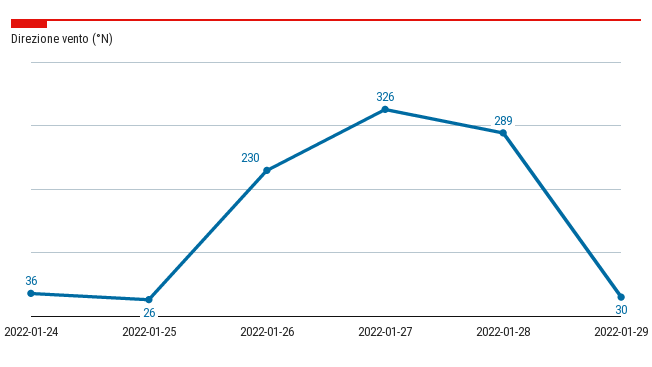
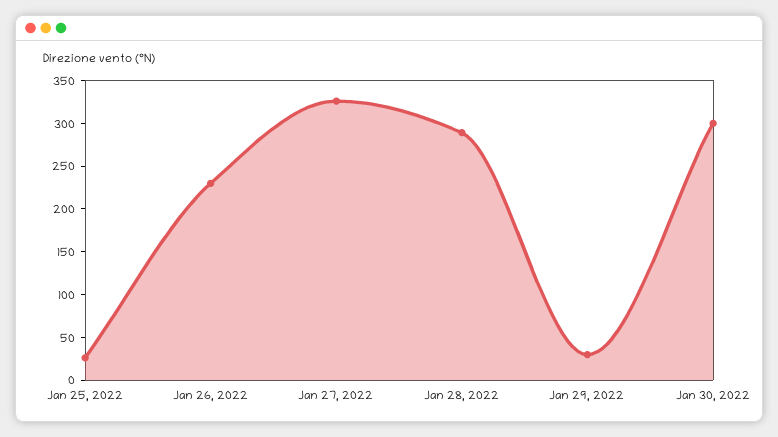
2022-01-24: 36 -> none
Jan 30, 2022: none -> 300

